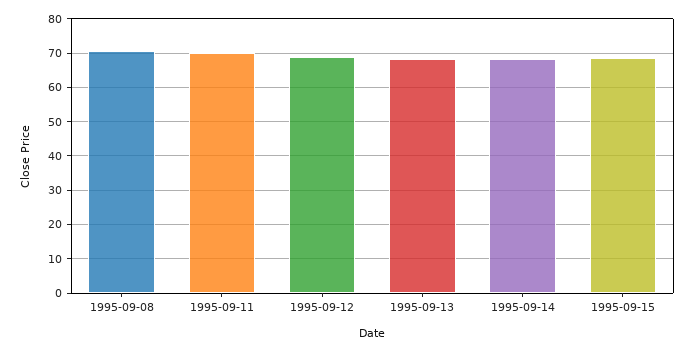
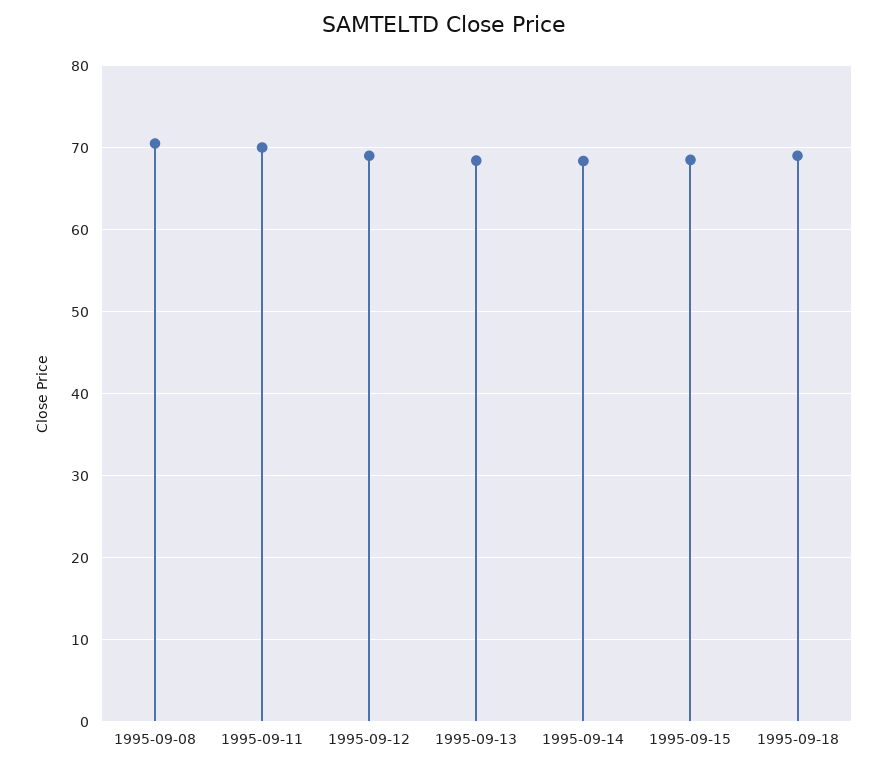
1995-09-18: none -> 69

